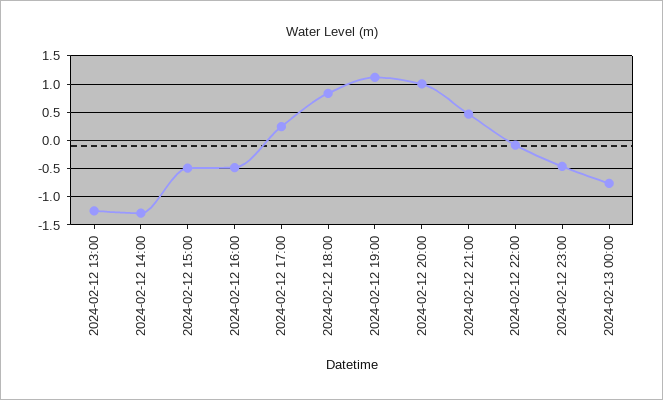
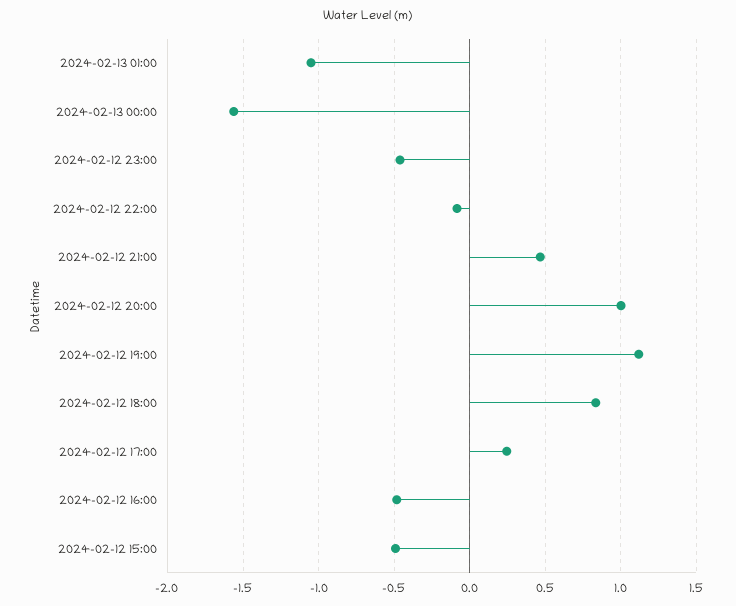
2024-02-12 13:00: -1.25 -> none
2024-02-12 14:00: -1.25 -> none
2024-02-13 00:00: -0.75 -> -1.55
2024-02-13 01:00: none -> -1.05

